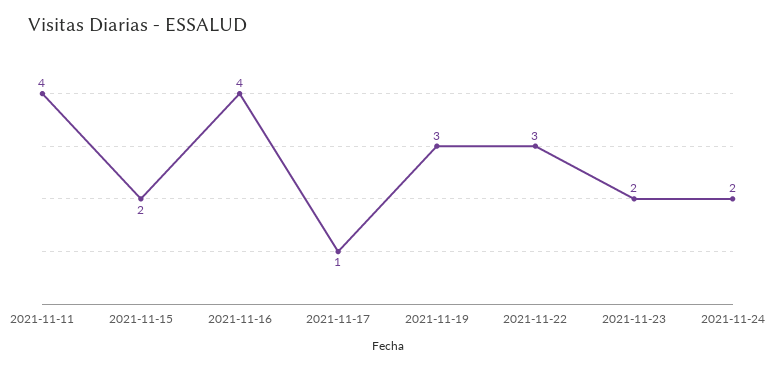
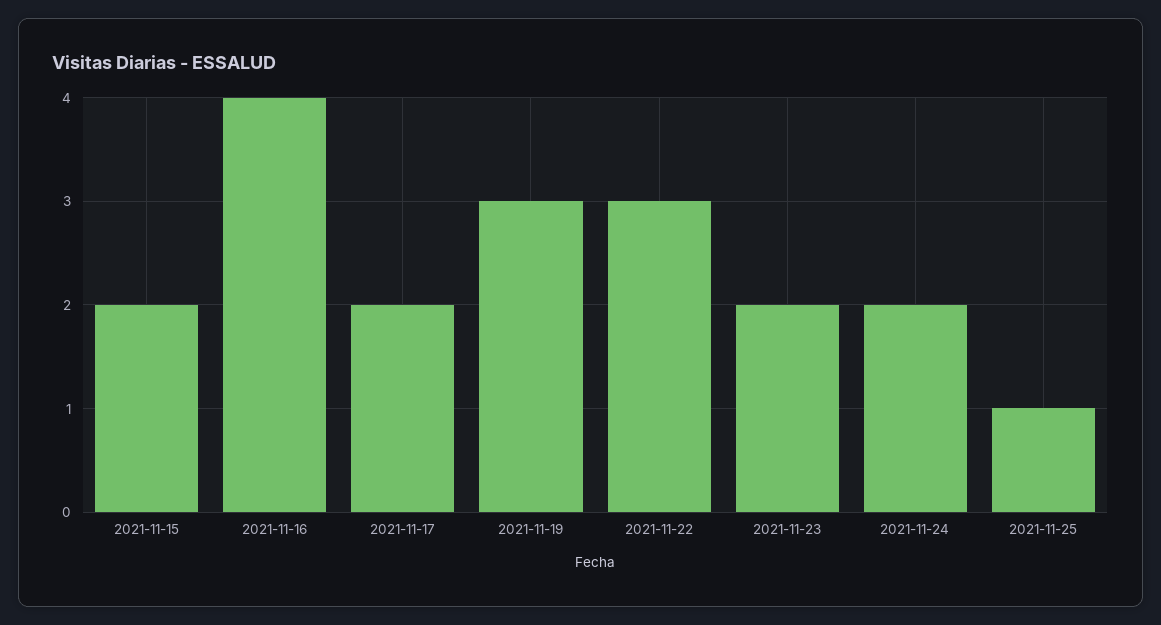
2021-11-11: 4 -> none
2021-11-17: 1 -> 2
2021-11-25: none -> 1

